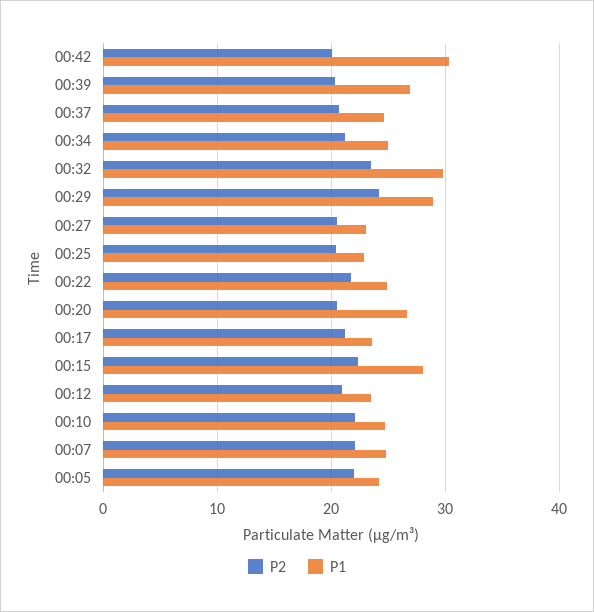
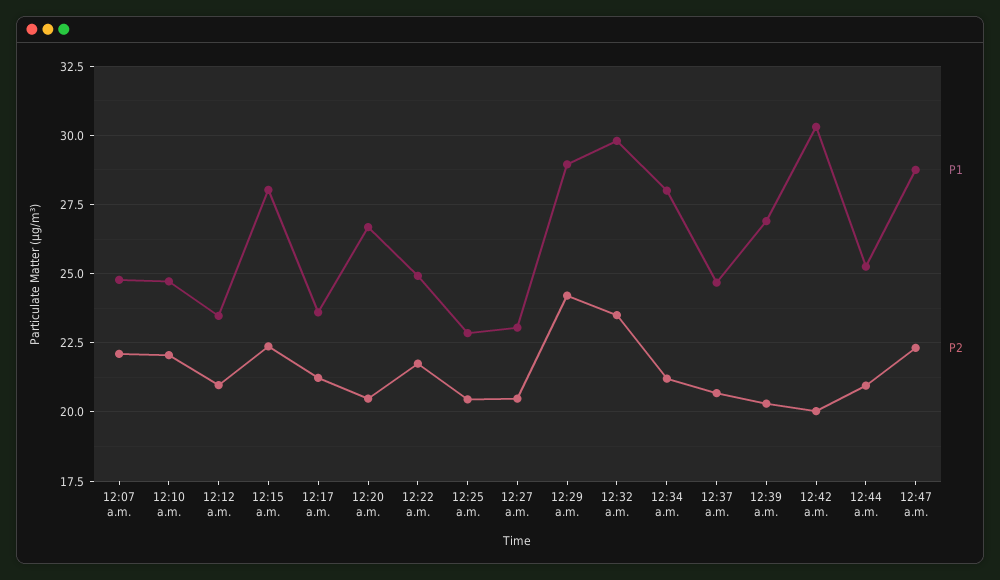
P1, 00:34: 25 -> 28
P2, 00:05: 22 -> none
P1, 00:05: 24 -> none
P1, 12:44 a.m.: none -> 25.25
P2, 12:44 a.m.: none -> 21
P1, 12:47 a.m.: none -> 28.75
P2, 12:47 a.m.: none -> 22.25

